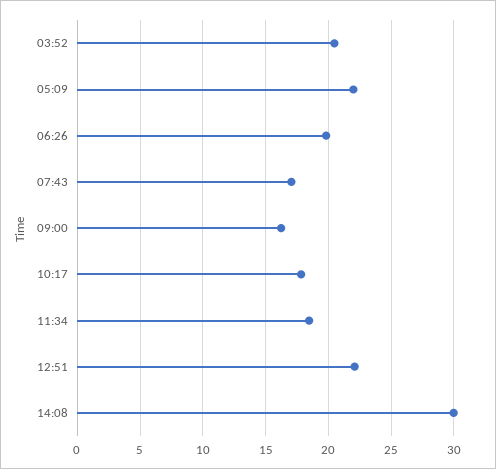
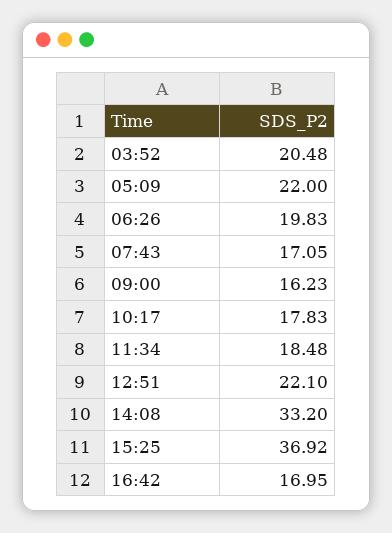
14:08: 30 -> 33.2
15:25: none -> 36.92
16:42: none -> 16.95

